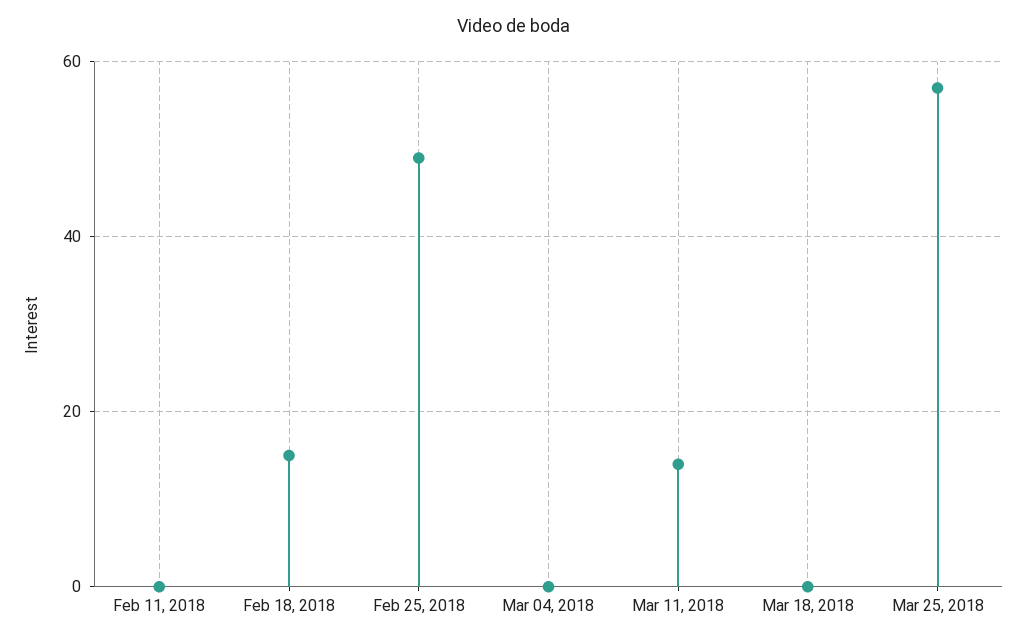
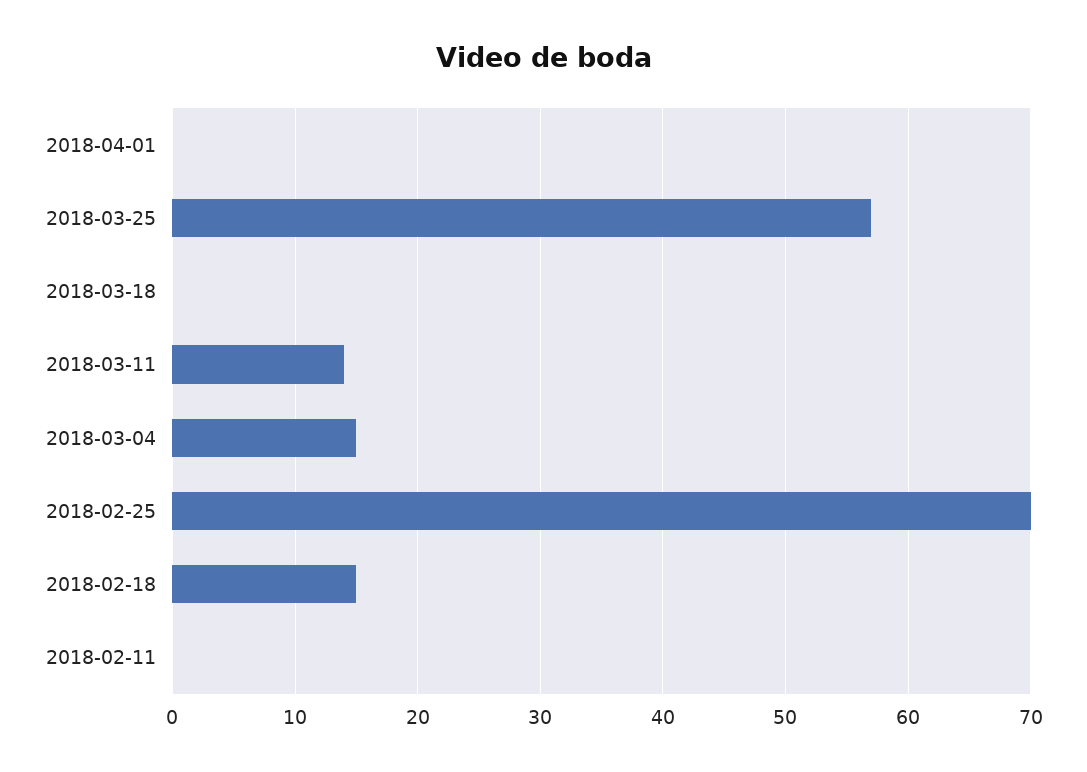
Feb 25, 2018: 50 -> 70
Mar 04, 2018: 0 -> 15
2018-04-01: none -> 0

